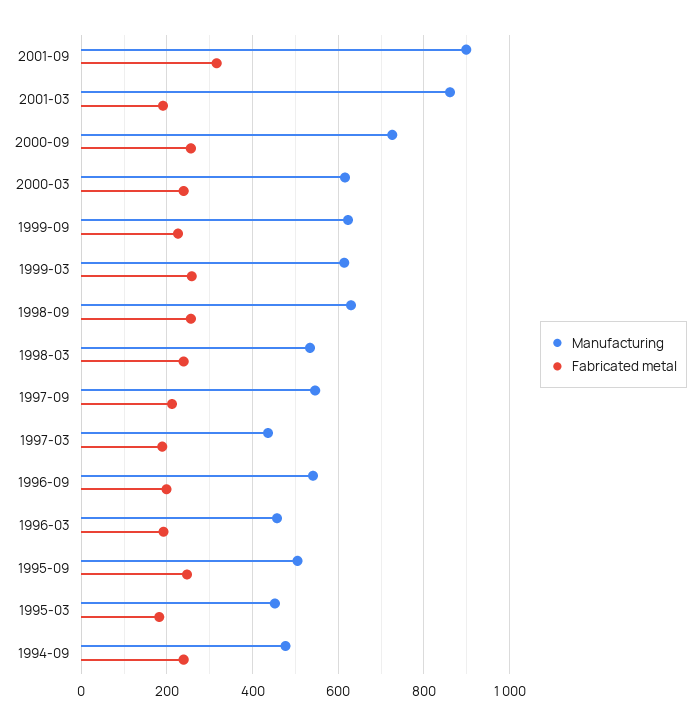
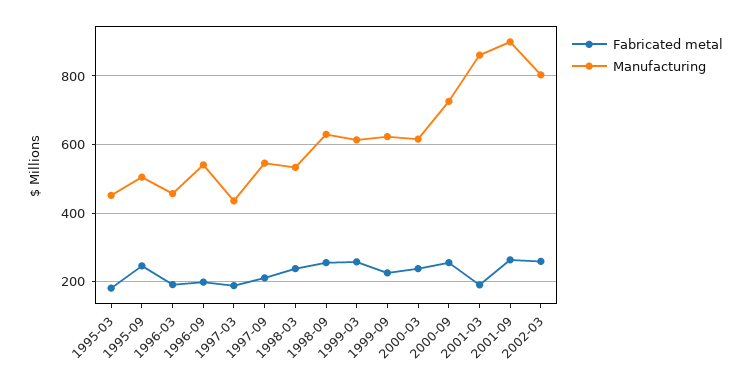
Fabricated metal, 2001-09: 320 -> 260
Manufacturing, 1994-09: 480 -> none
Fabricated metal, 1994-09: 240 -> none
Fabricated metal, 2002-03: none -> 260
Manufacturing, 2002-03: none -> 800

